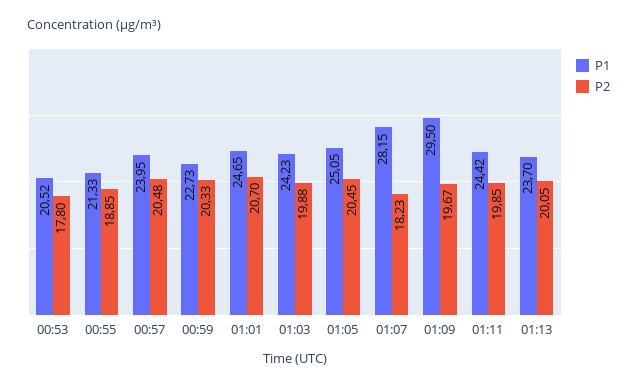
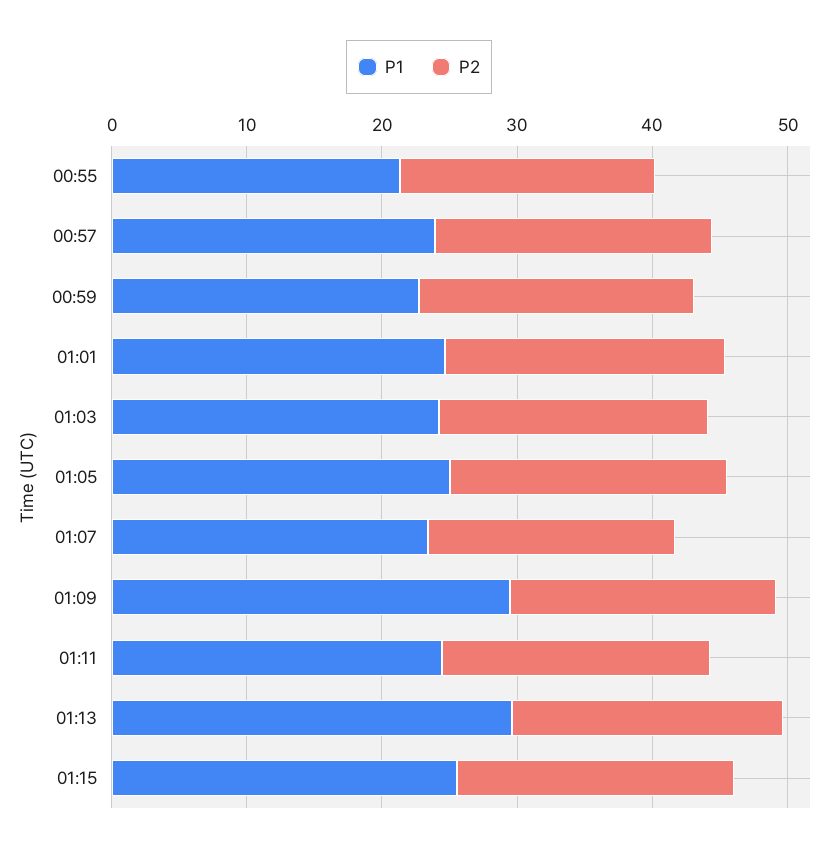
P1, 00:53: 20.52 -> none
P2, 00:53: 17.8 -> none
P1, 01:07: 28.15 -> 24
P1, 01:13: 23.7 -> 30
P1, 01:15: none -> 26
P2, 01:15: none -> 20

